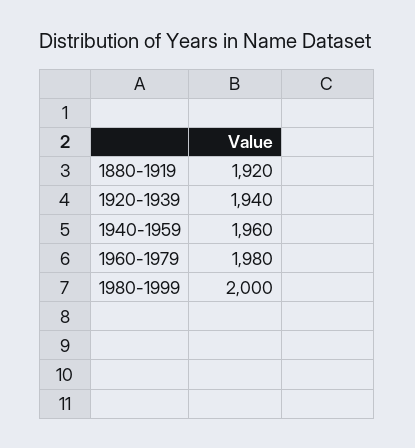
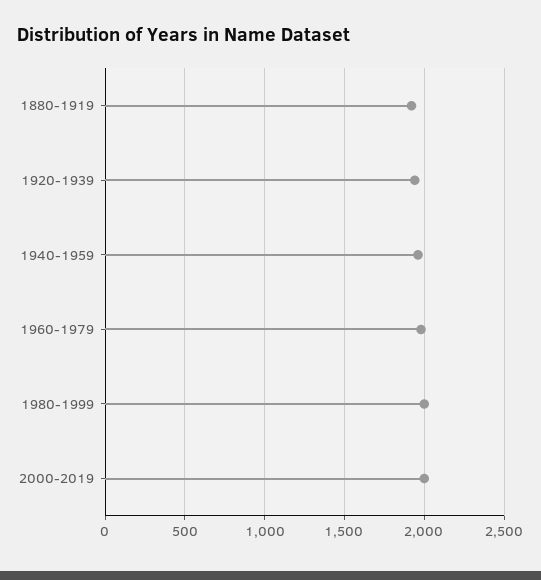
2000-2019: none -> 2000

